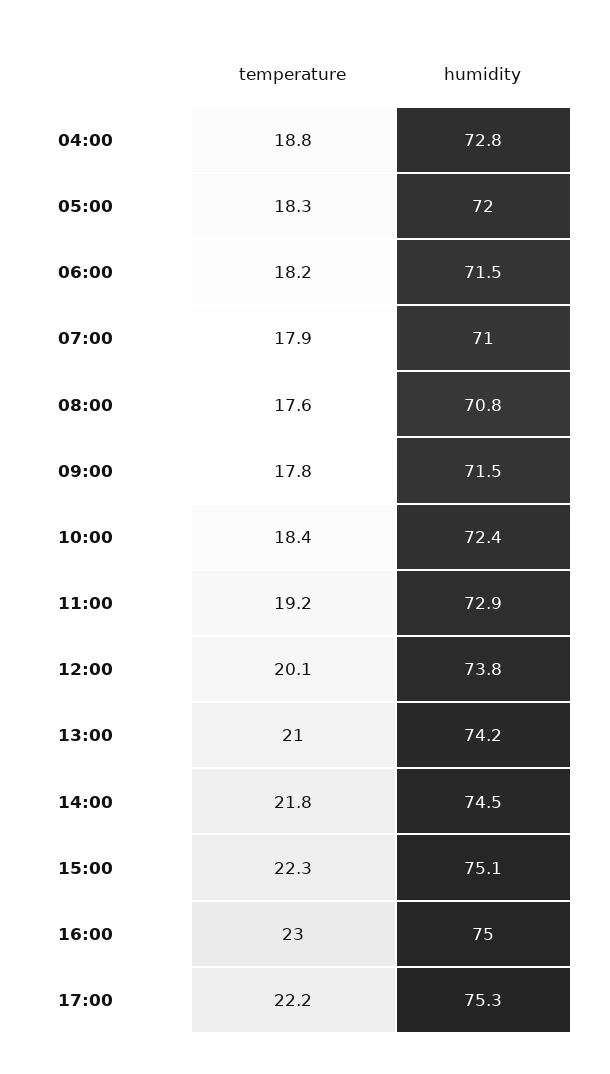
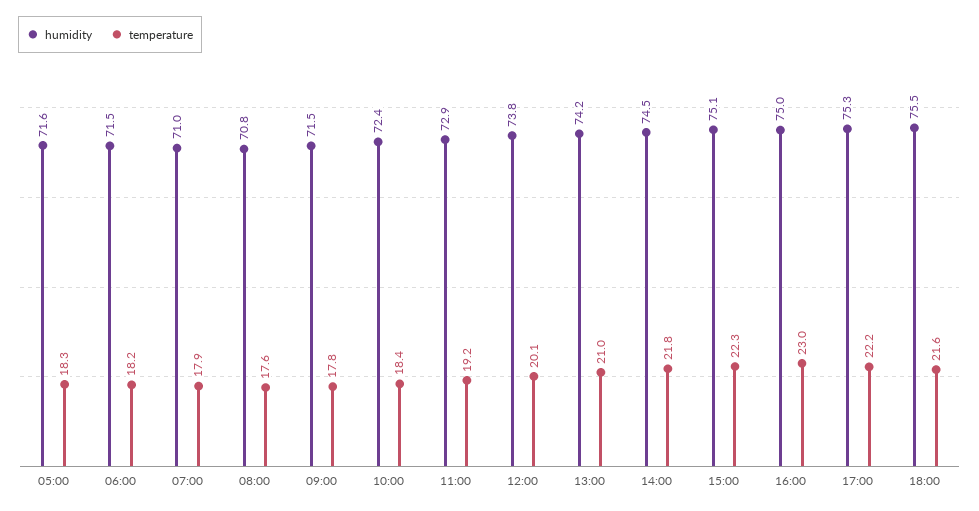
temperature, 04:00: 18.8 -> none
humidity, 04:00: 72.8 -> none
humidity, 05:00: 72 -> 71.6
humidity, 18:00: none -> 75.5
temperature, 18:00: none -> 21.6

